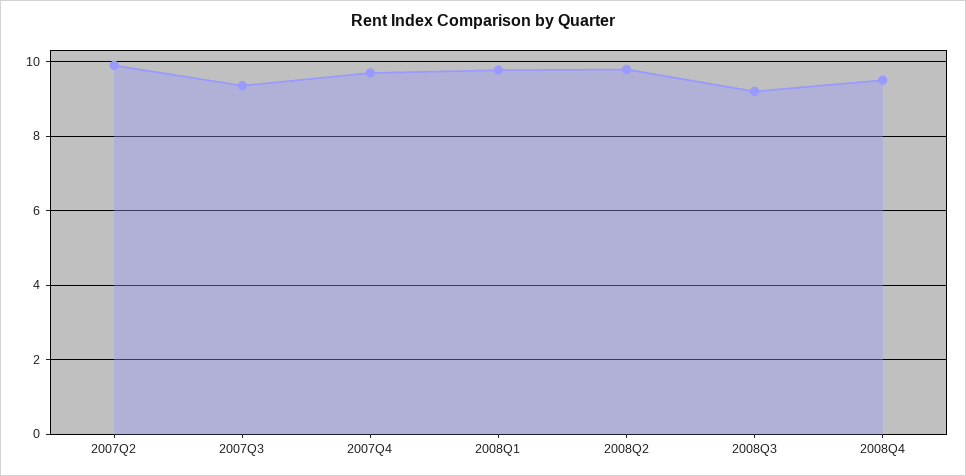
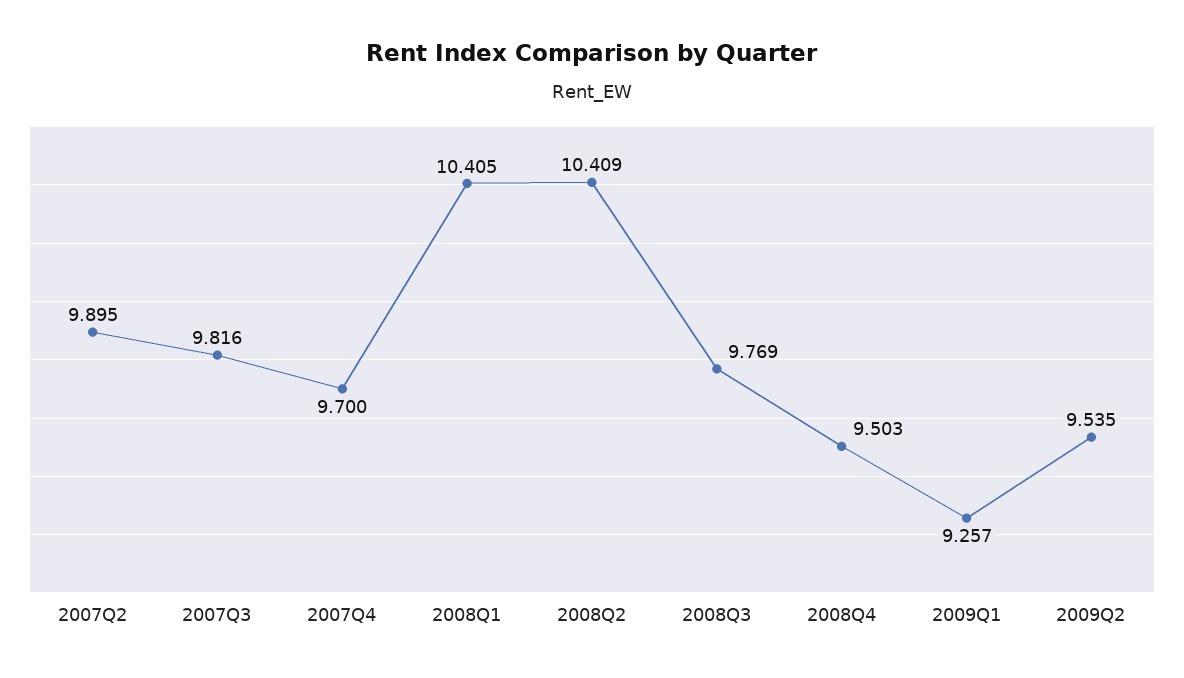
2007Q3: 9.4 -> 9.816
2008Q1: 9.8 -> 10.405
2008Q2: 9.8 -> 10.409
2008Q3: 9.2 -> 9.769
2009Q1: none -> 9.257
2009Q2: none -> 9.535

